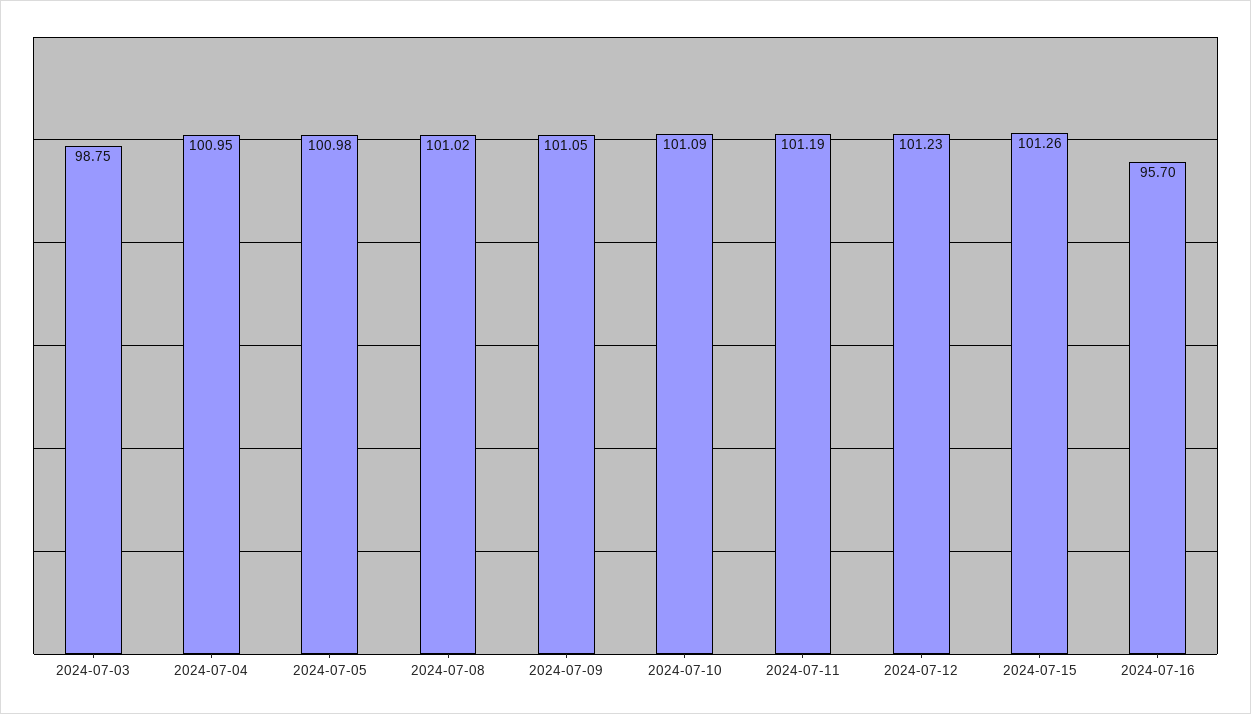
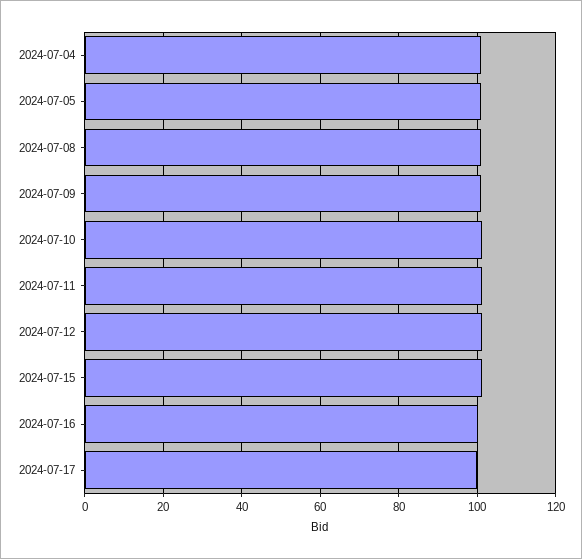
2024-07-03: 98.75 -> none
2024-07-16: 95.7 -> 100
2024-07-17: none -> 100

